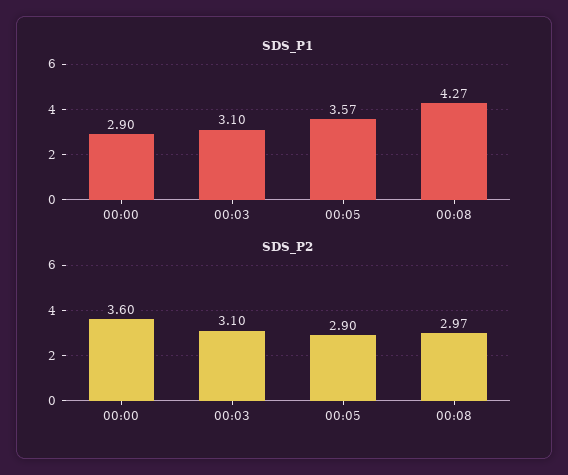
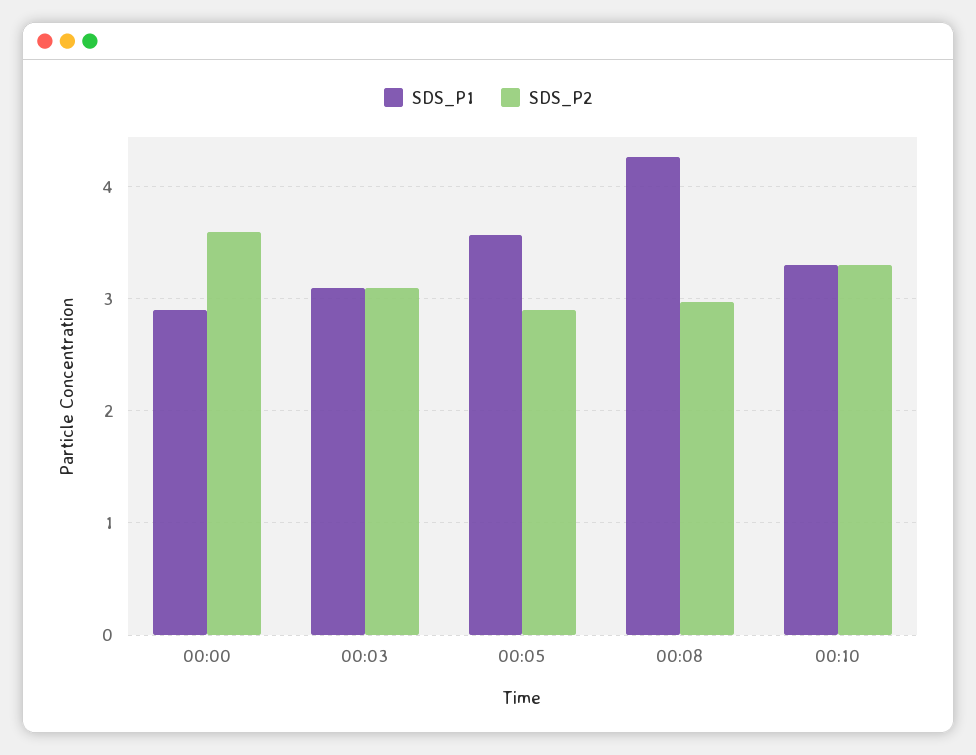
SDS_P1, 00:10: none -> 3.3
SDS_P2, 00:10: none -> 3.3

